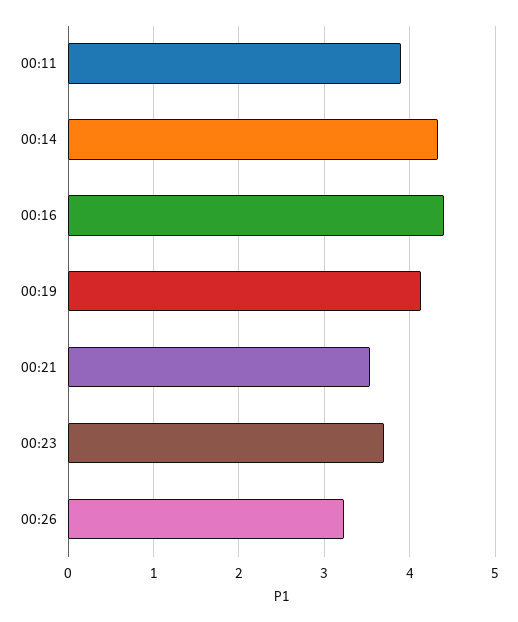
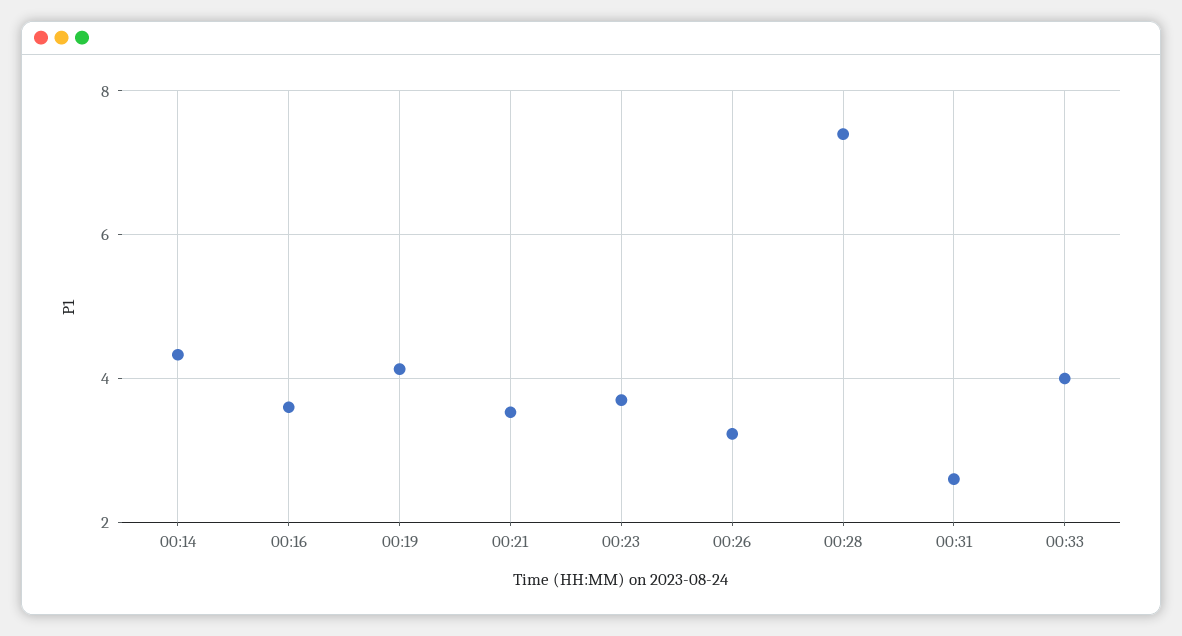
00:11: 3.9 -> none
00:16: 4.4 -> 3.6
00:28: none -> 7.4
00:31: none -> 2.6
00:33: none -> 4

